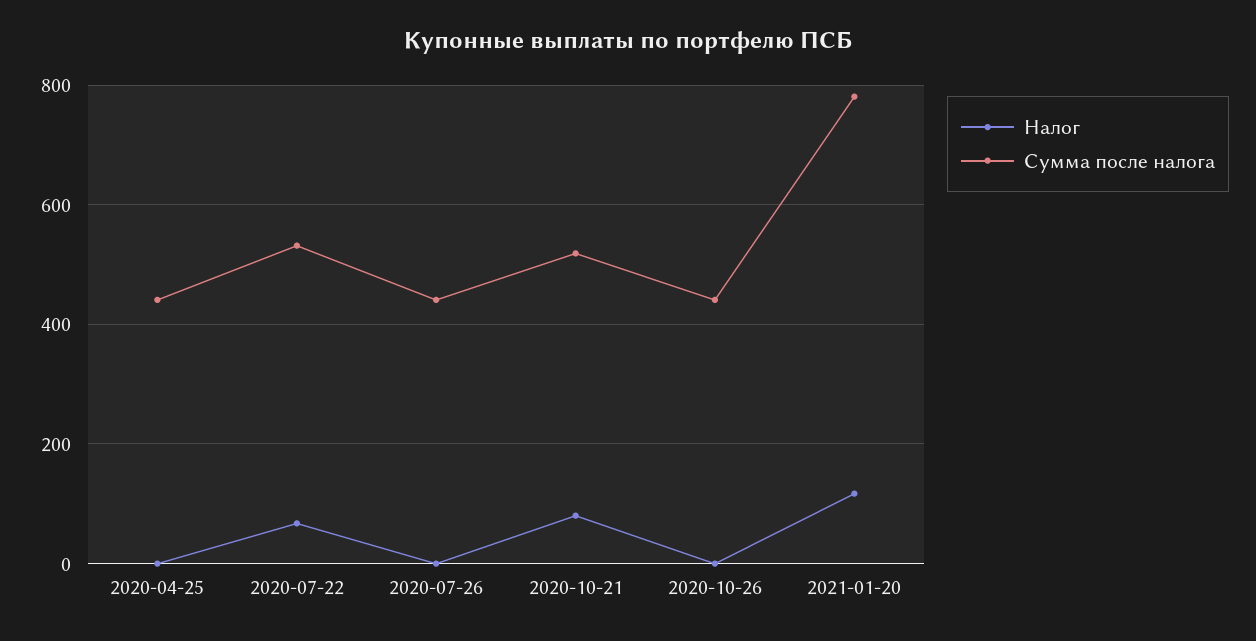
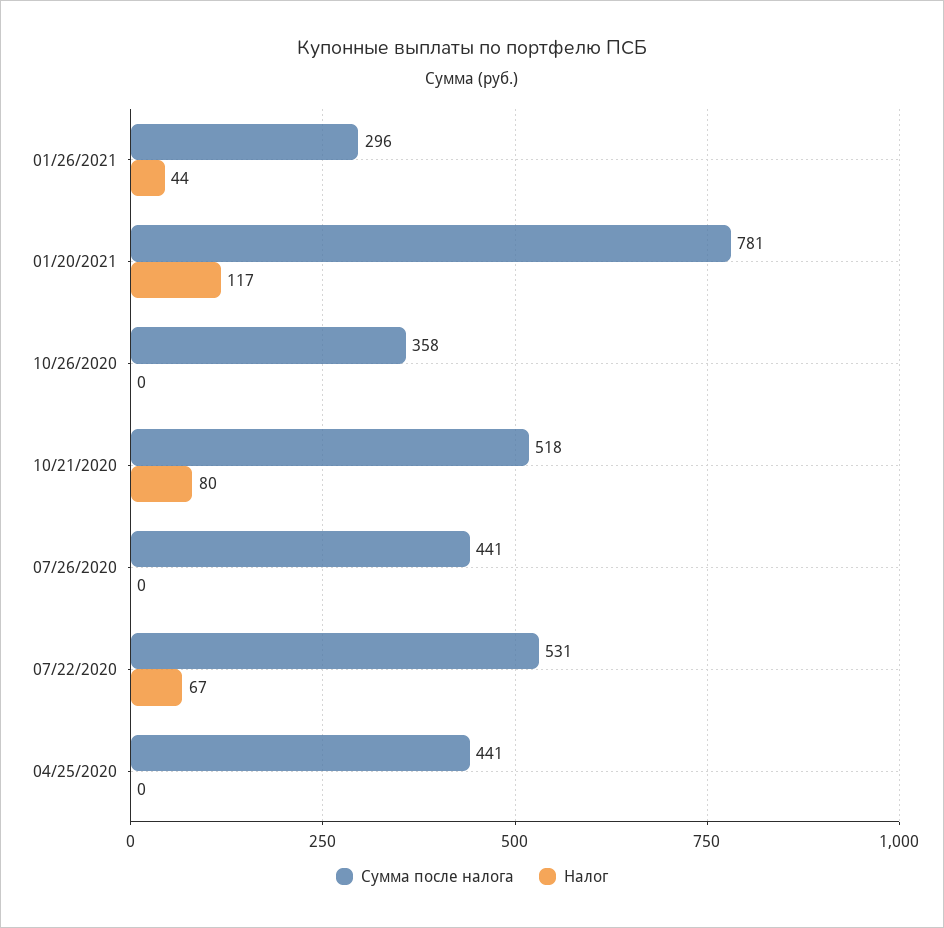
Сумма после налога, 2020-10-26: 440 -> 358
Сумма после налога, 01/26/2021: none -> 296
Налог, 01/26/2021: none -> 44

